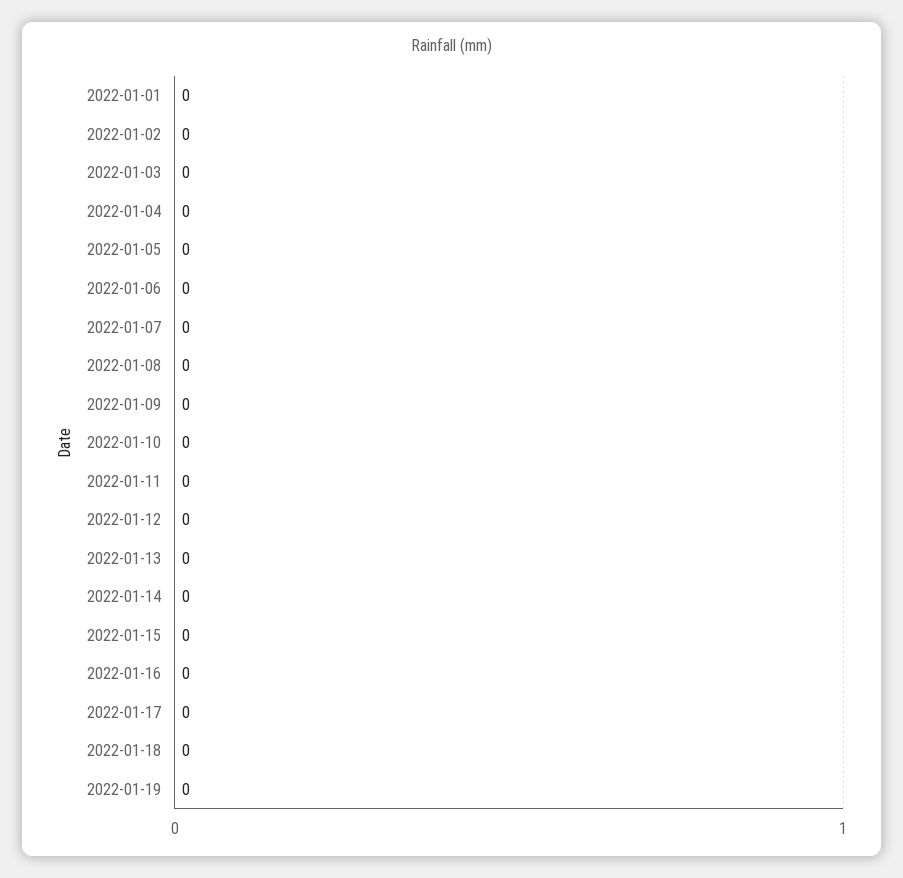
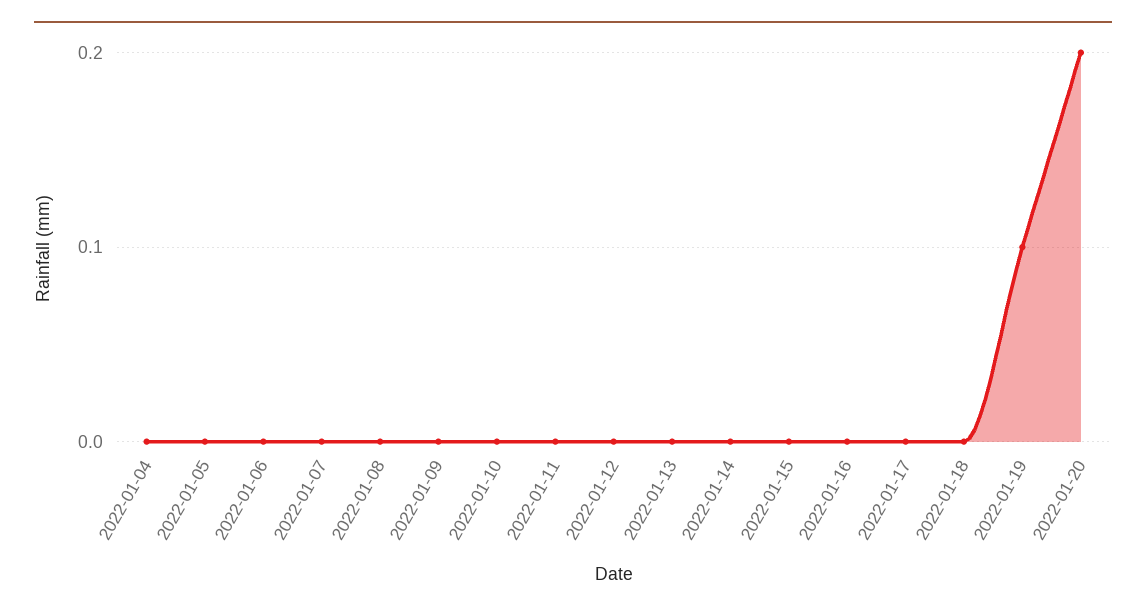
2022-01-01: 0 -> none
2022-01-02: 0 -> none
2022-01-03: 0 -> none
2022-01-19: 0 -> 0.1
2022-01-20: none -> 0.2

